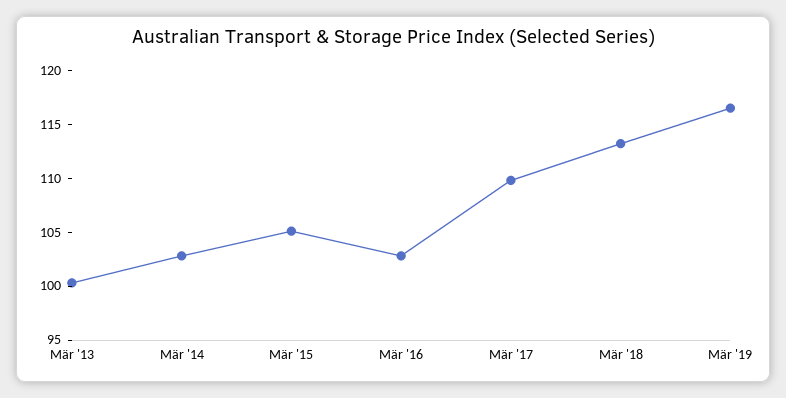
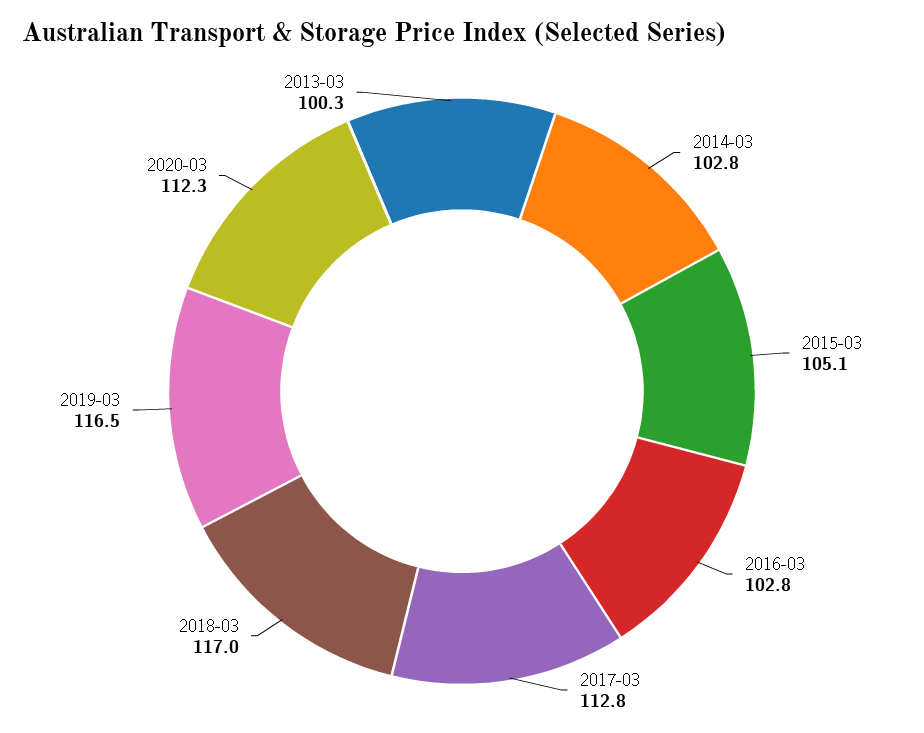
Mär '17: 110 -> 112.8
Mär '18: 113 -> 117
2020-03: none -> 112.3

